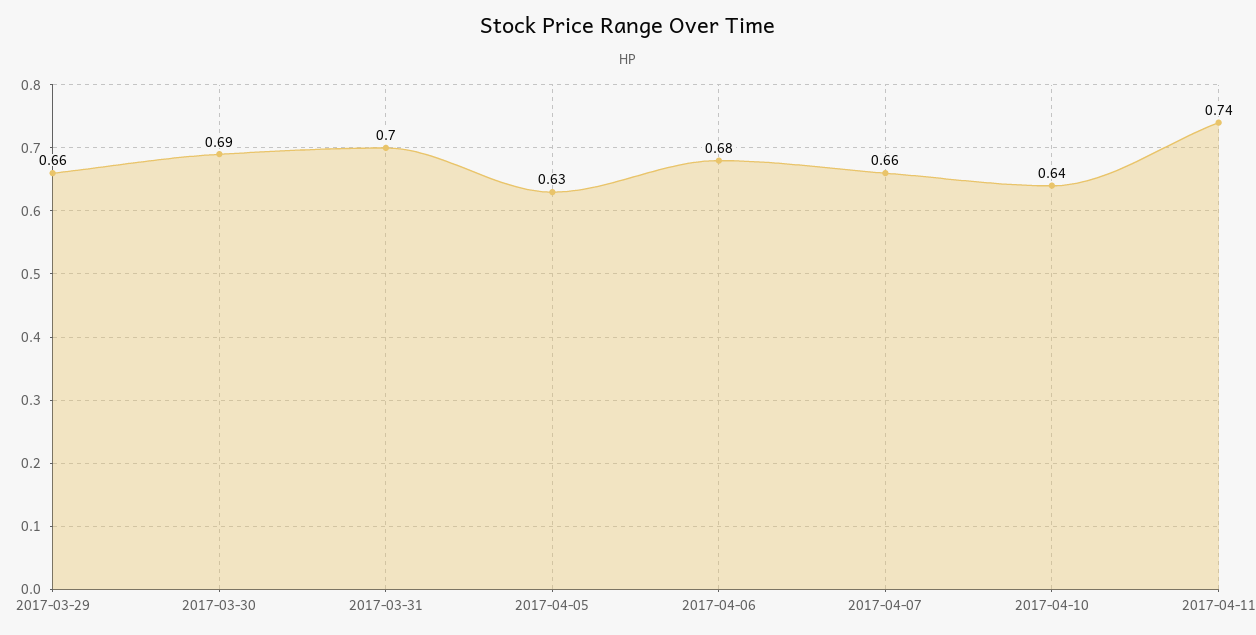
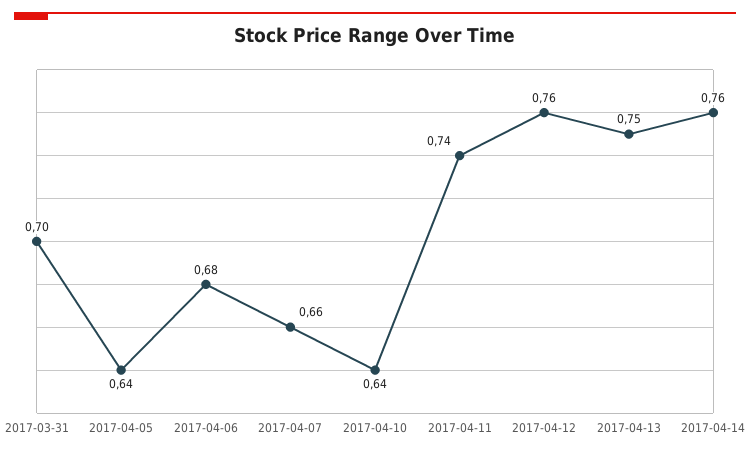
2017-03-29: 0.66 -> none
2017-03-30: 0.69 -> none
2017-04-05: 0.63 -> 0.64
2017-04-12: none -> 0.76
2017-04-13: none -> 0.75
2017-04-14: none -> 0.76

